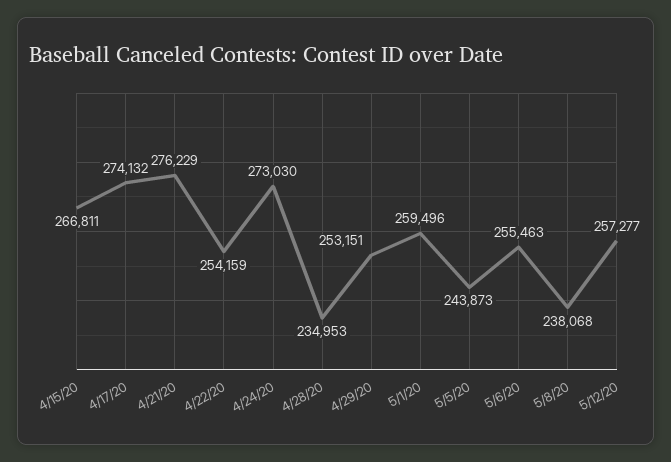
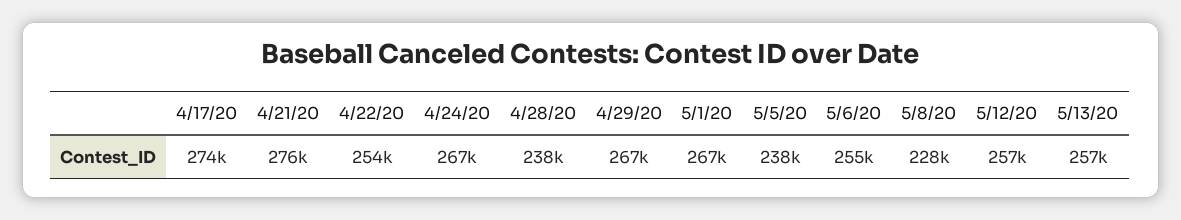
4/15/20: 266811 -> none
4/24/20: 273030 -> 267000
4/28/20: 234953 -> 238000
4/29/20: 253151 -> 267000
5/1/20: 259496 -> 267000
5/5/20: 243873 -> 238000
5/8/20: 238068 -> 228000
5/13/20: none -> 257000

